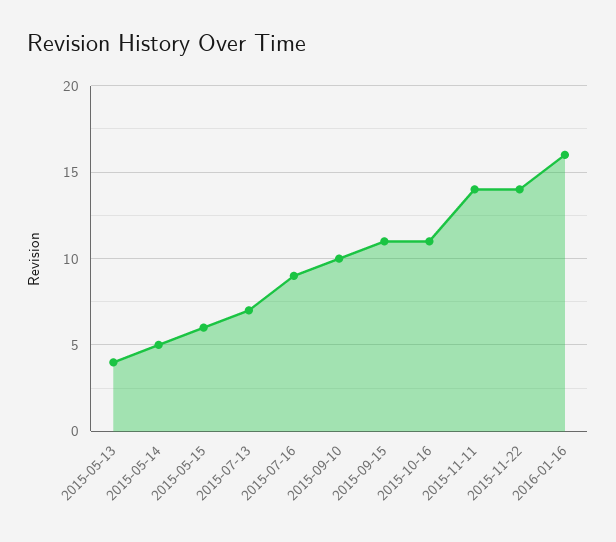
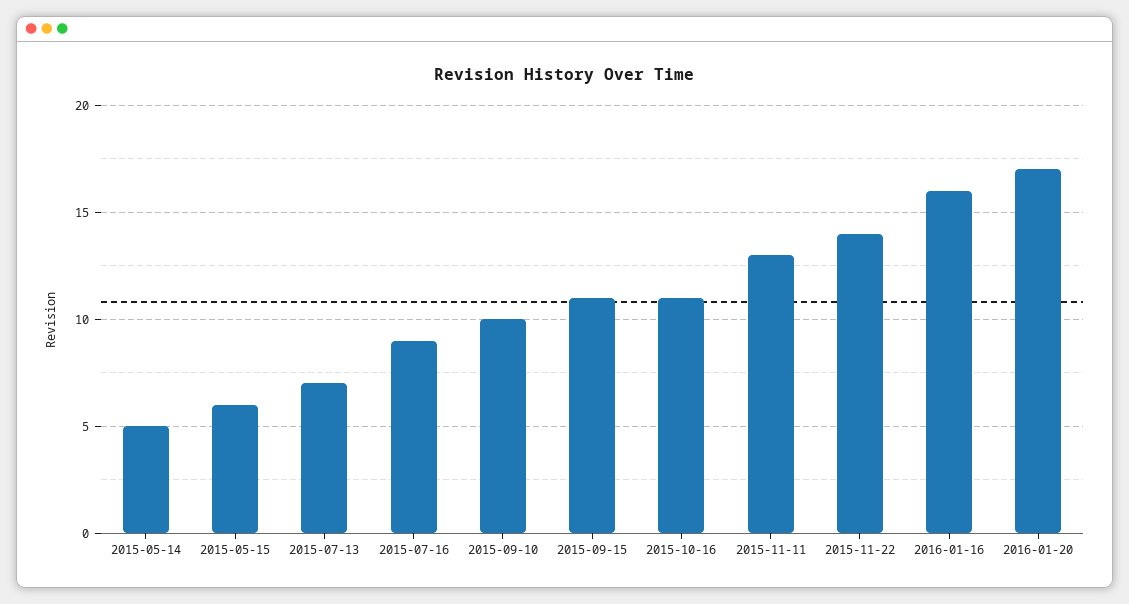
2015-05-13: 4 -> none
2015-11-11: 14 -> 13
2016-01-20: none -> 17

